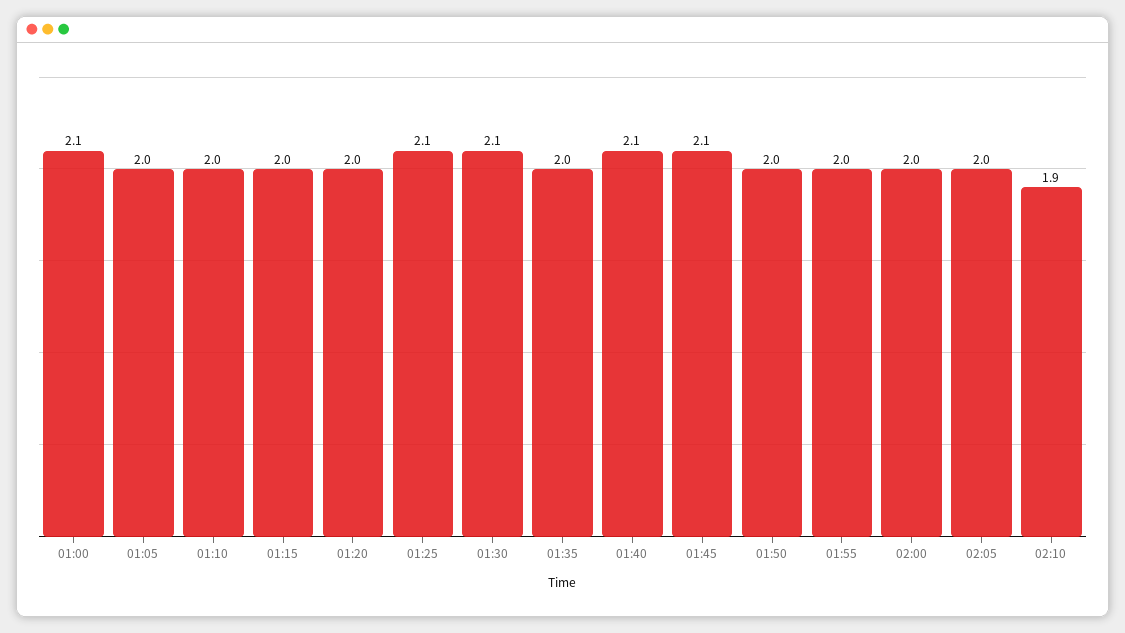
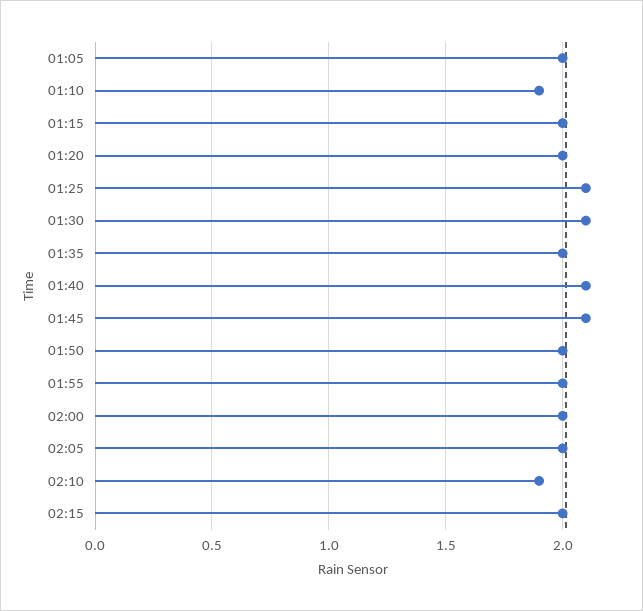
01:00: 2.1 -> none
01:10: 2 -> 1.9
02:15: none -> 2

